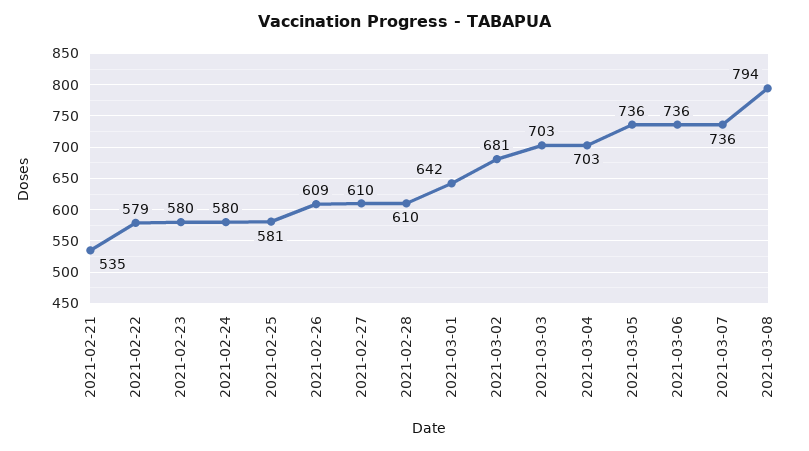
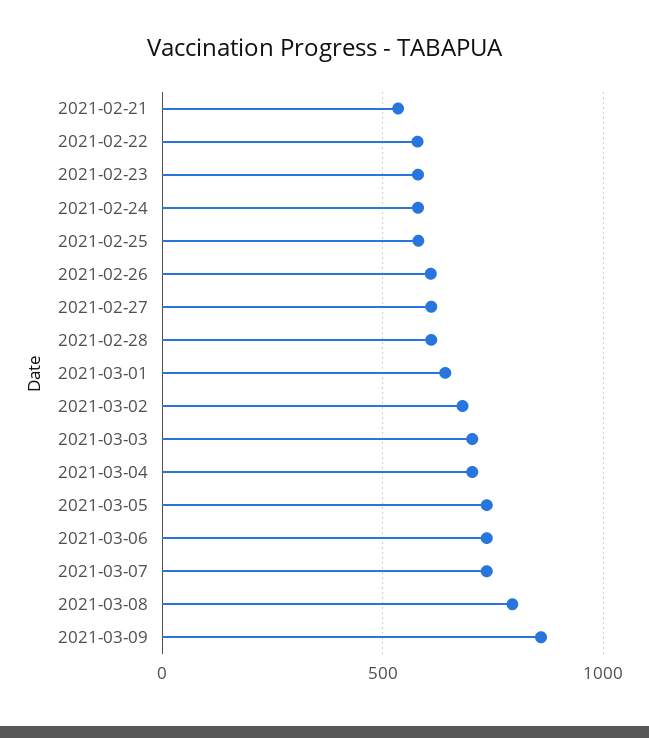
2021-03-09: none -> 850

